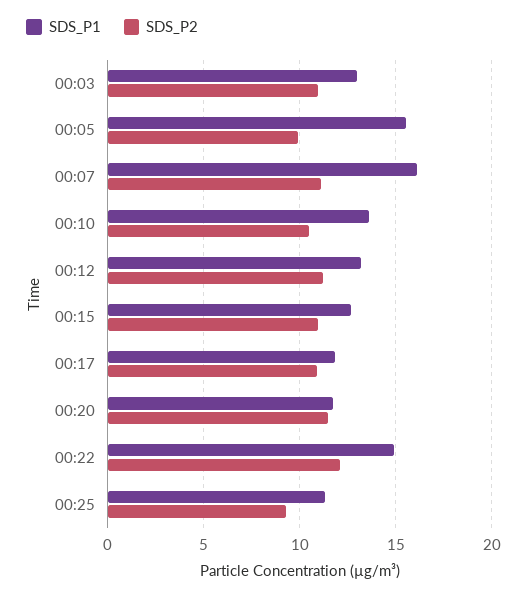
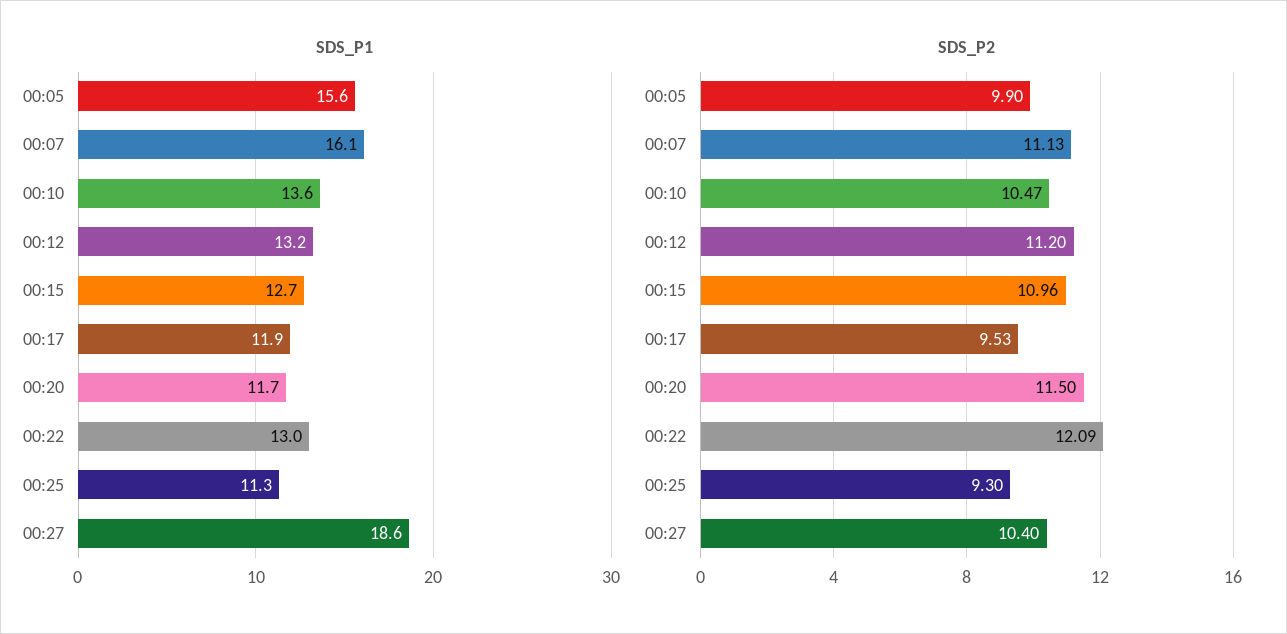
SDS_P1, 00:03: 13 -> none
SDS_P2, 00:03: 11 -> none
SDS_P2, 00:17: 11 -> 9.53
SDS_P1, 00:22: 15 -> 13
SDS_P1, 00:27: none -> 18.6
SDS_P2, 00:27: none -> 10.4

